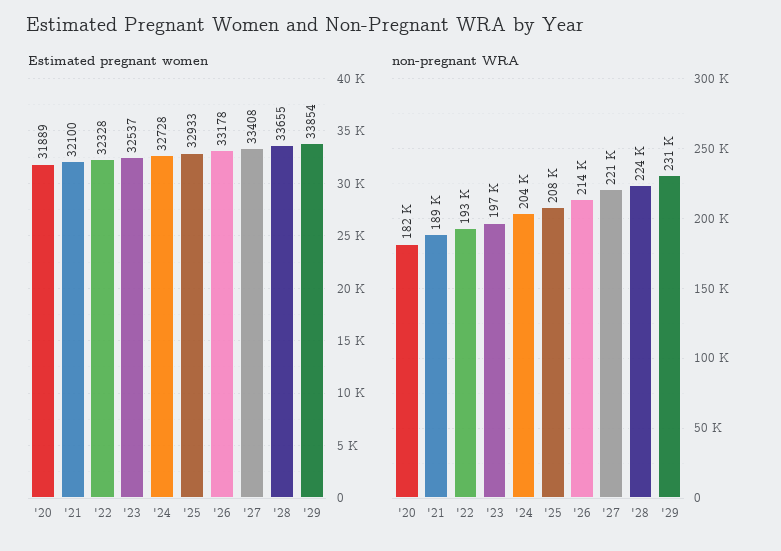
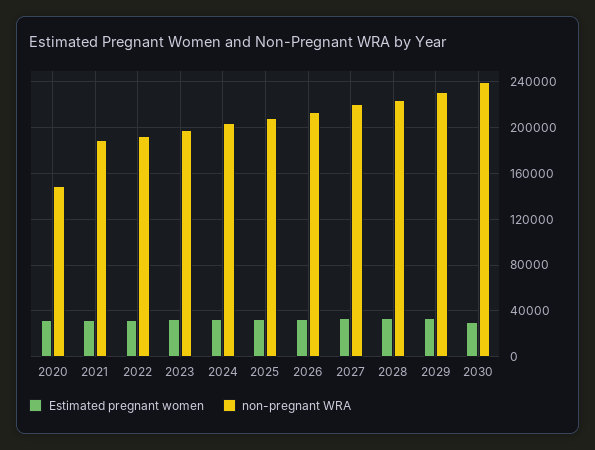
non-pregnant WRA, '20: 182000 -> 150000
Estimated pregnant women, 2030: none -> 30000
non-pregnant WRA, 2030: none -> 240000

